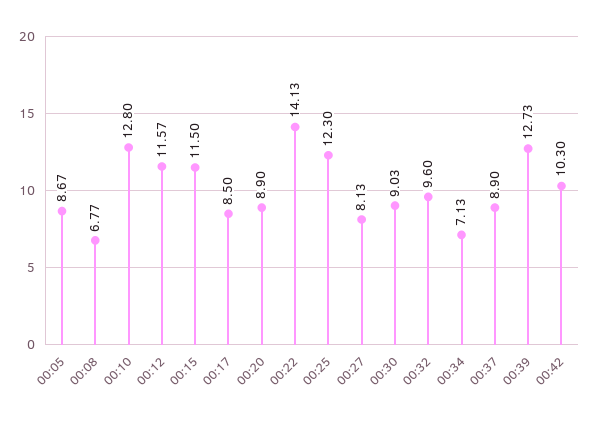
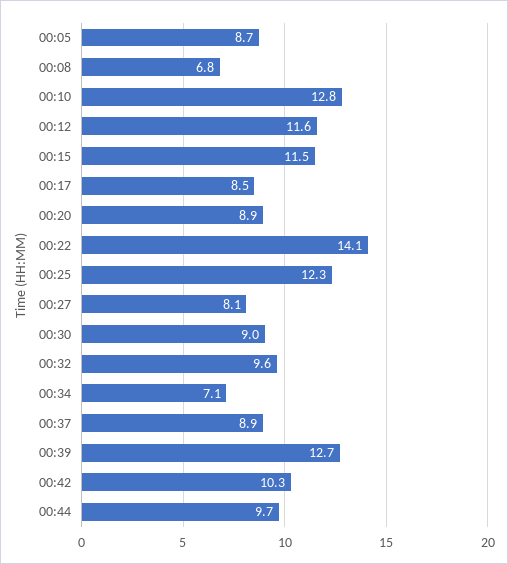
00:44: none -> 9.7

